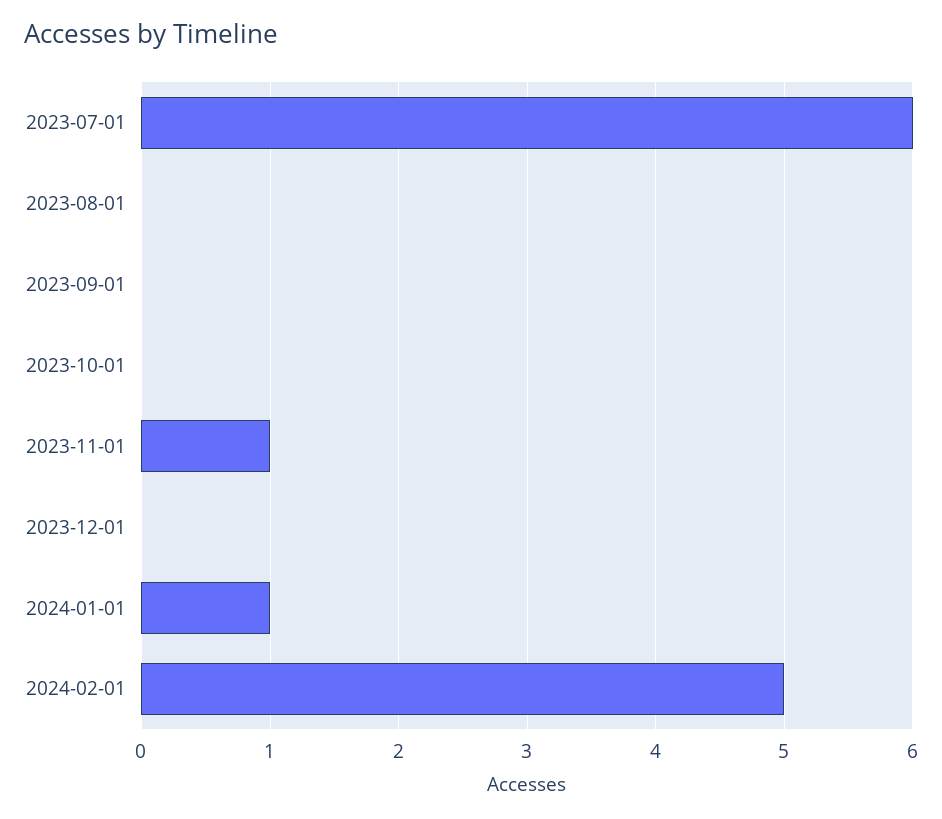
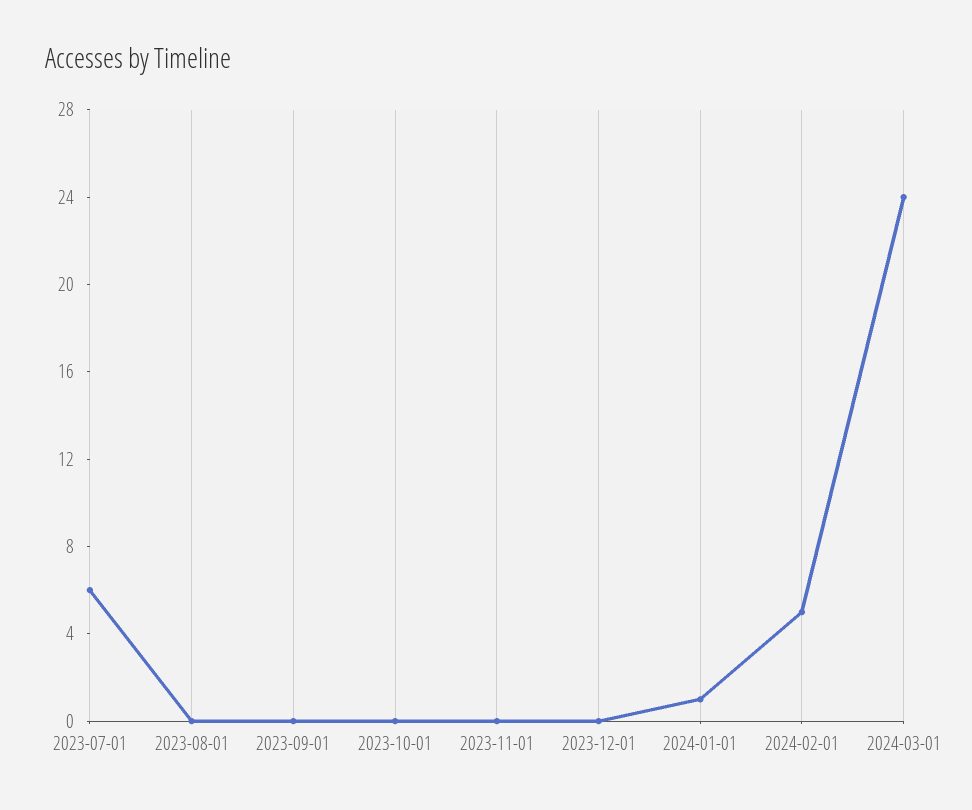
2023-11-01: 1 -> 0
2024-03-01: none -> 24

